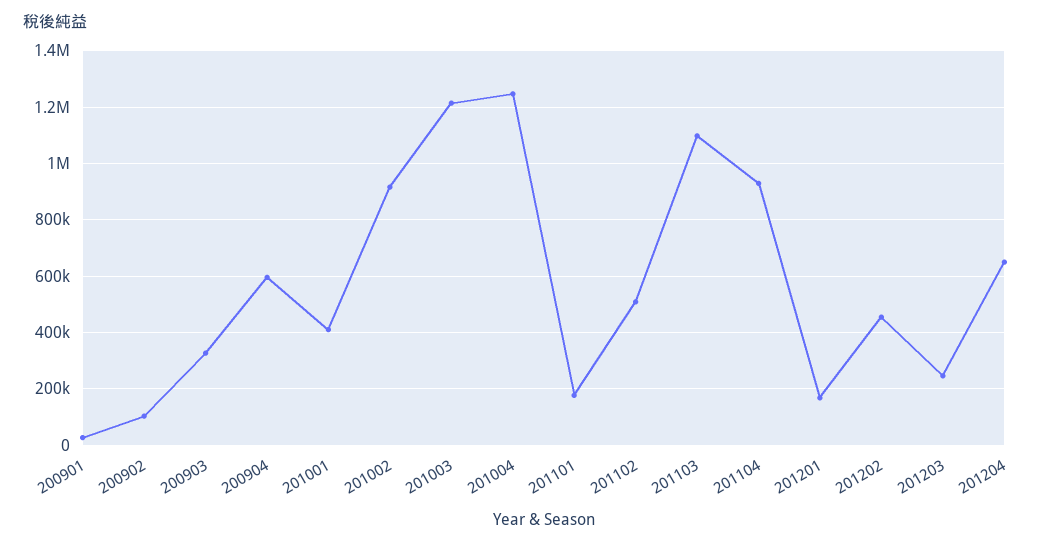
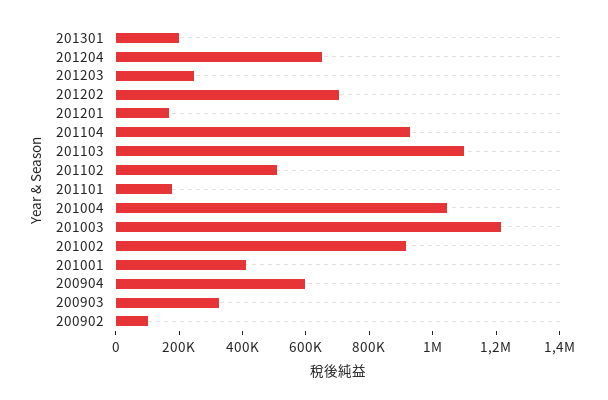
200901: 25000 -> none
201004: 1250000 -> 1050000
201202: 450000 -> 700000
201301: none -> 200000

